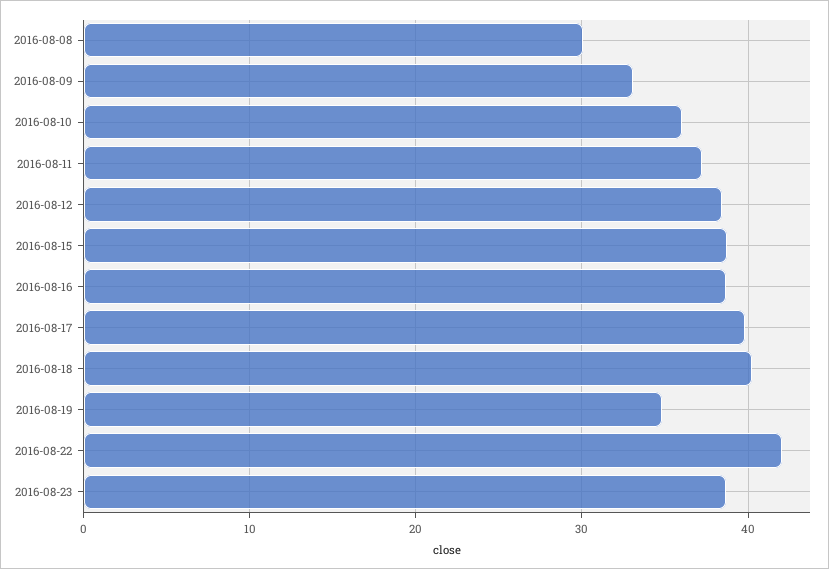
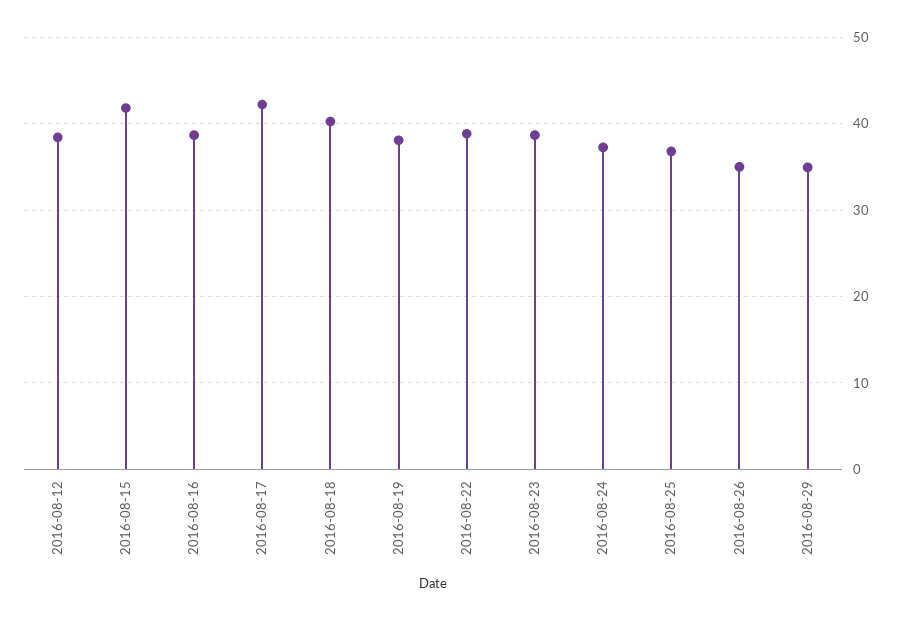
2016-08-08: 30 -> none
2016-08-09: 33 -> none
2016-08-10: 36 -> none
2016-08-11: 37 -> none
2016-08-15: 39 -> 42
2016-08-17: 40 -> 42
2016-08-19: 35 -> 38
2016-08-22: 42 -> 39
2016-08-24: none -> 37
2016-08-25: none -> 37
2016-08-26: none -> 35
2016-08-29: none -> 35

